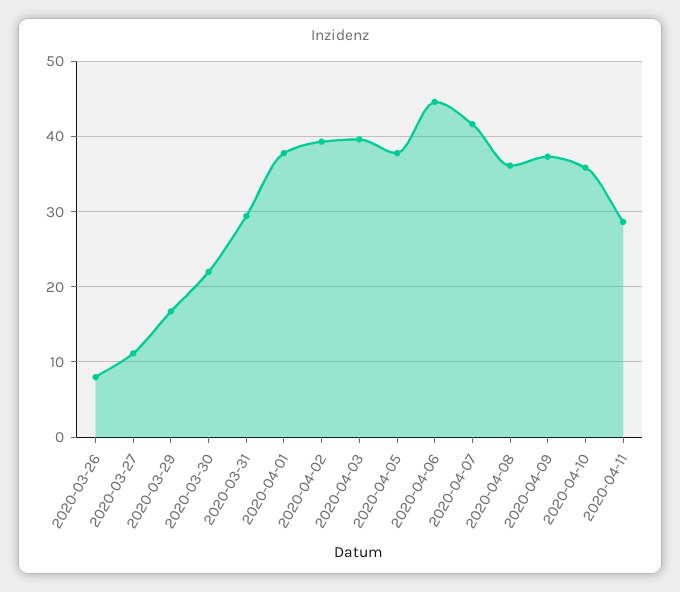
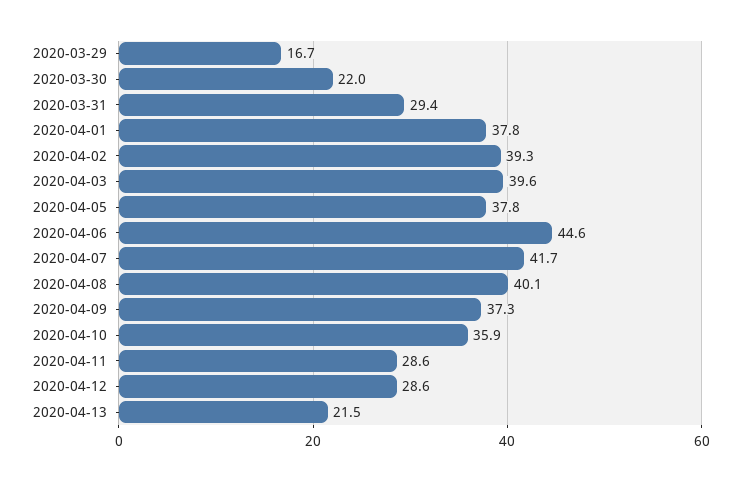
2020-03-26: 8 -> none
2020-03-27: 11 -> none
2020-04-08: 36 -> 40.1
2020-04-12: none -> 28.6
2020-04-13: none -> 21.5

